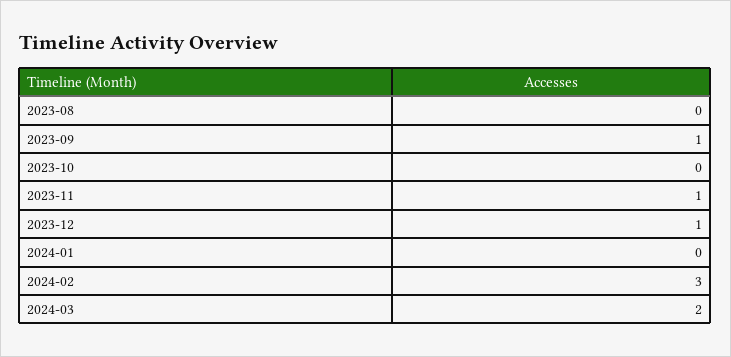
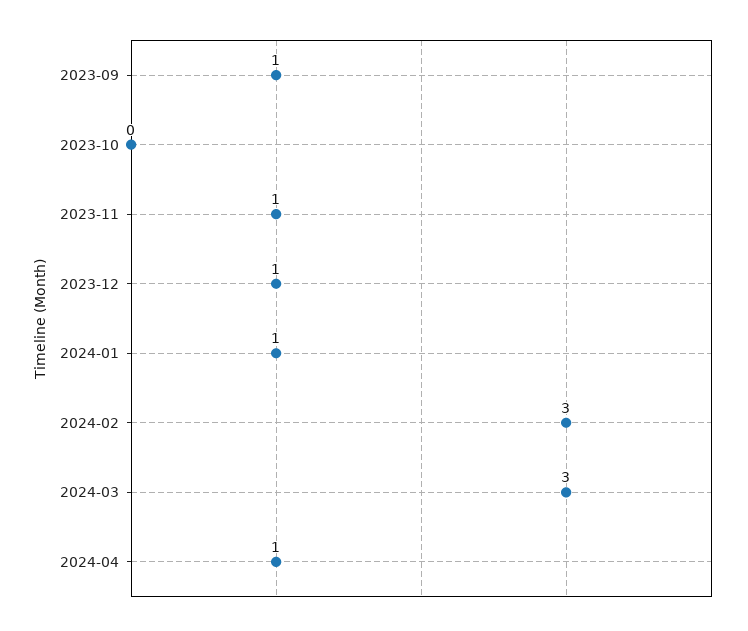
2023-08: 0 -> none
2024-01: 0 -> 1
2024-03: 2 -> 3
2024-04: none -> 1

